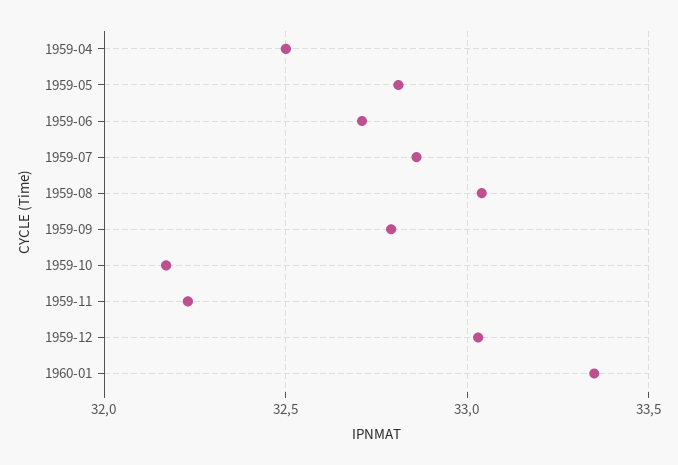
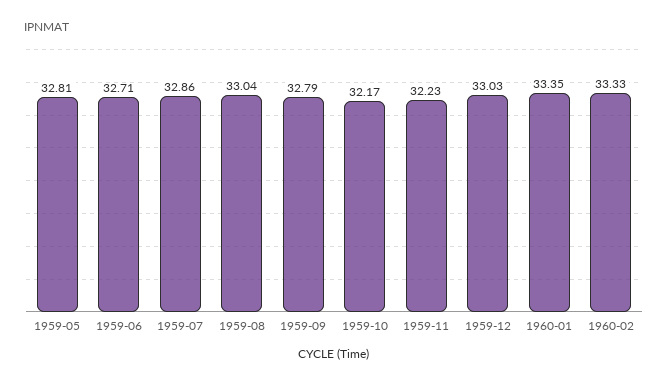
1959-04: 32.5 -> none
1960-02: none -> 33.33

